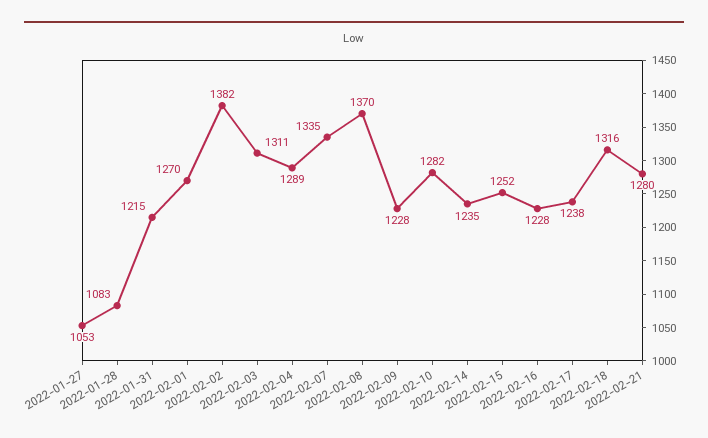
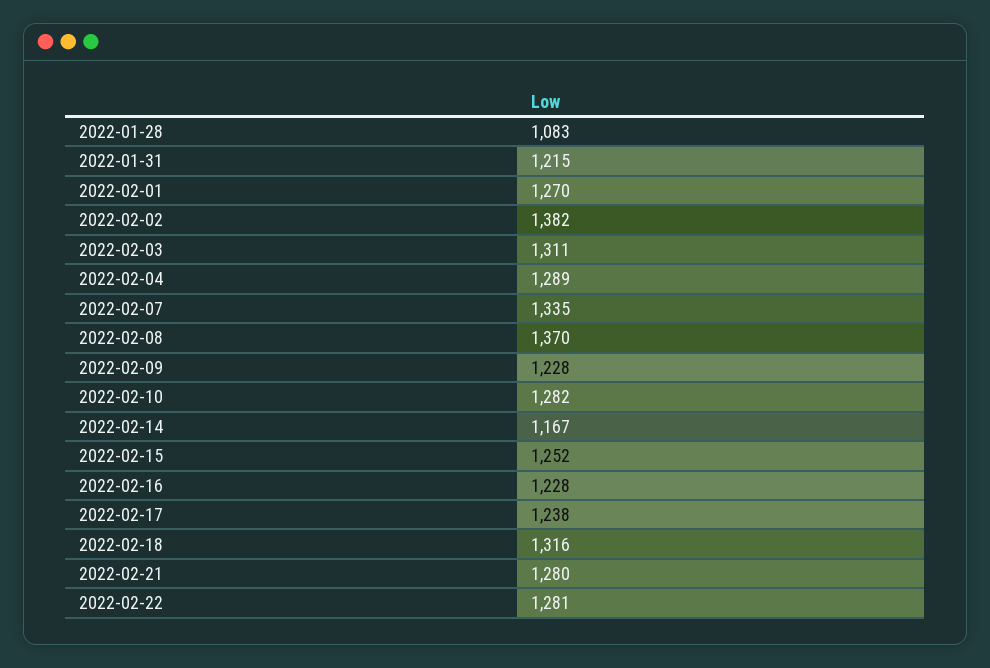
2022-01-27: 1053 -> none
2022-02-14: 1235 -> 1167
2022-02-22: none -> 1281

